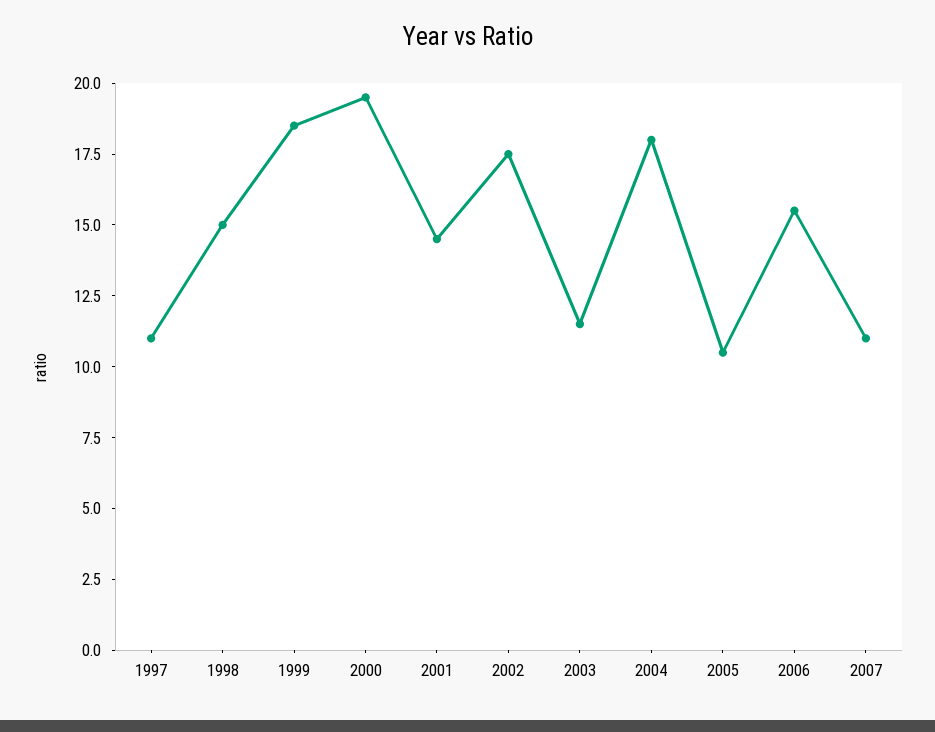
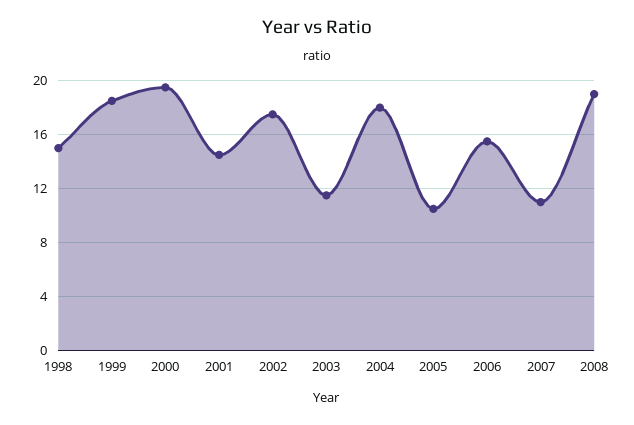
1997: 11 -> none
2008: none -> 19

